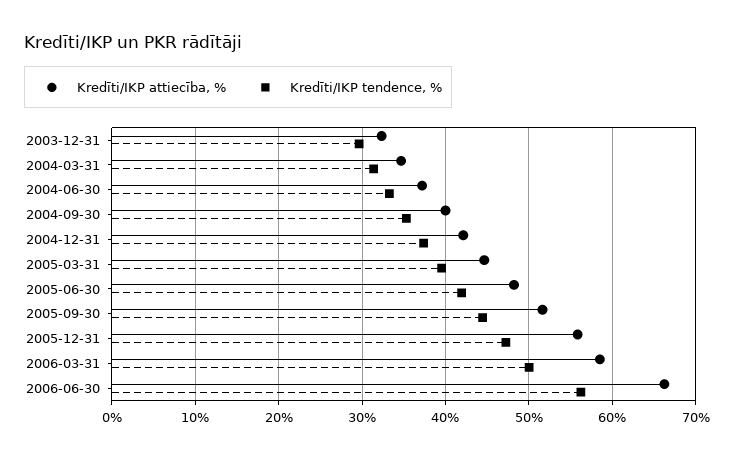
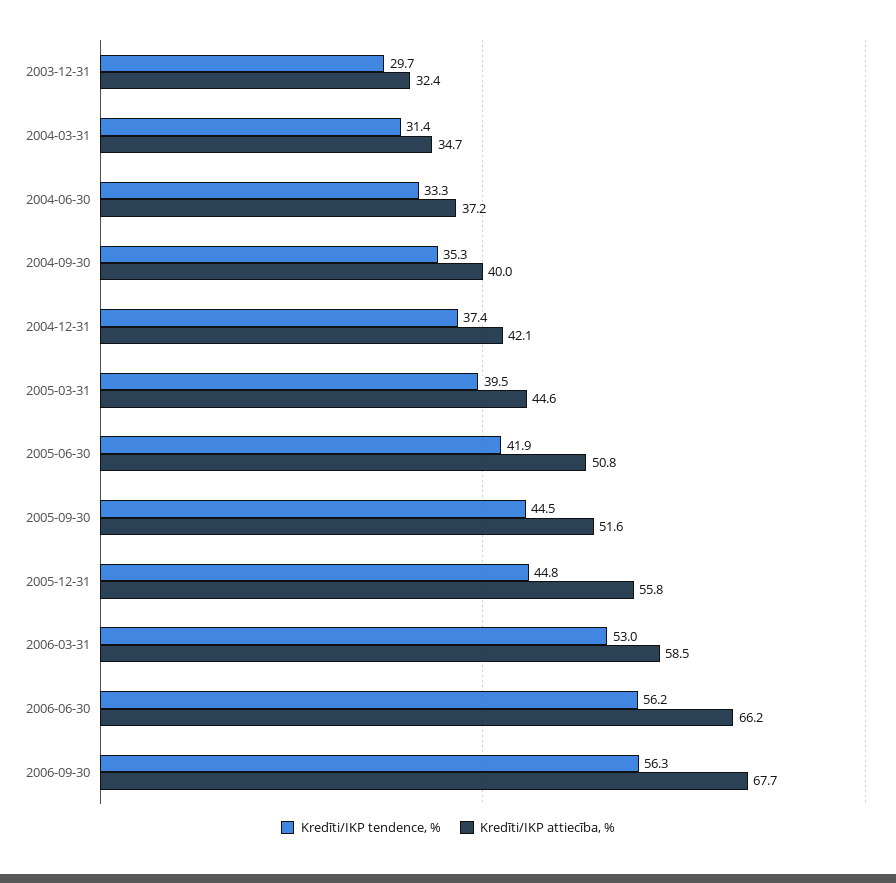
Kredīti/IKP attiecība, %, 2005-06-30: 48 -> 50.8
Kredīti/IKP tendence, %, 2005-12-31: 47 -> 44.8
Kredīti/IKP tendence, %, 2006-03-31: 50 -> 53
Kredīti/IKP tendence, %, 2006-09-30: none -> 56.3
Kredīti/IKP attiecība, %, 2006-09-30: none -> 67.7

